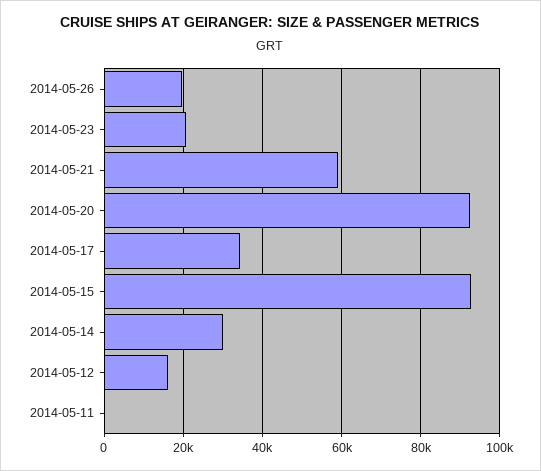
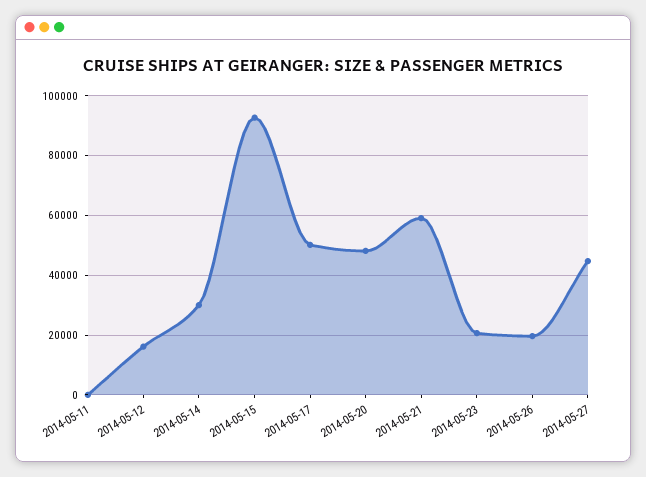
2014-05-20: 92000 -> 47500
2014-05-17: 34000 -> 50000
2014-05-27: none -> 45000

